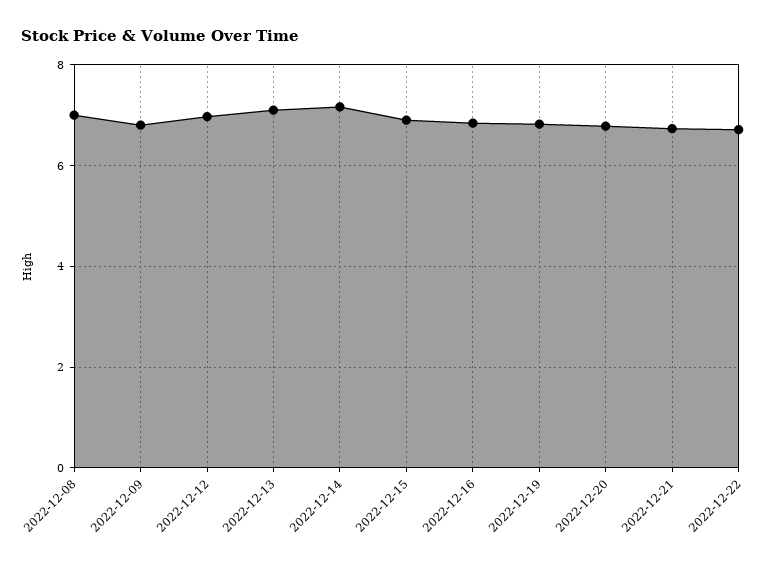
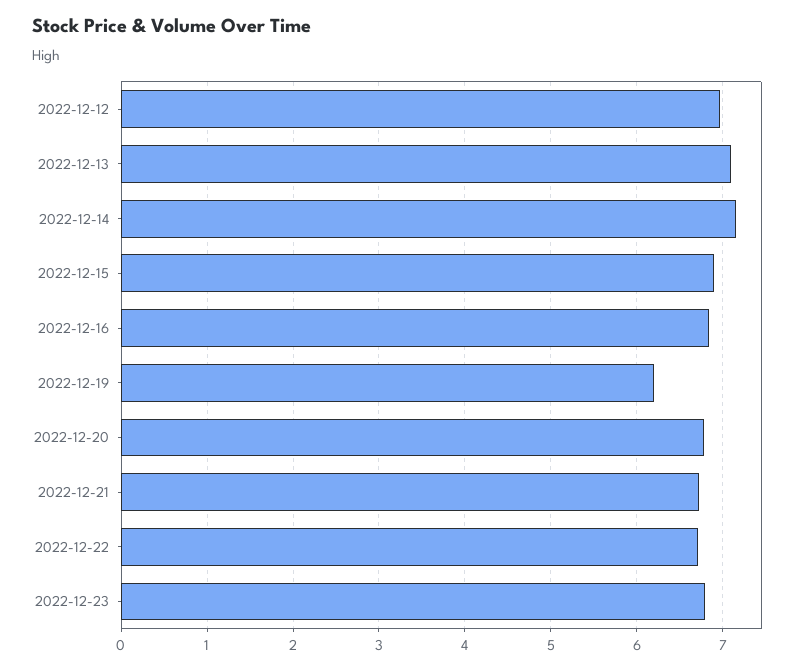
2022-12-08: 7 -> none
2022-12-09: 6.8 -> none
2022-12-19: 6.8 -> 6.2
2022-12-23: none -> 6.8

